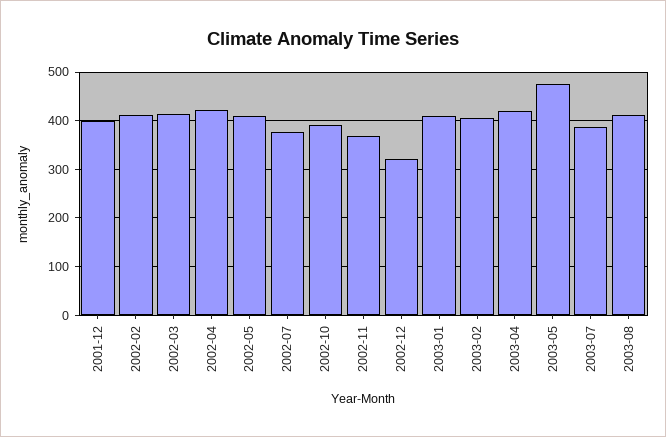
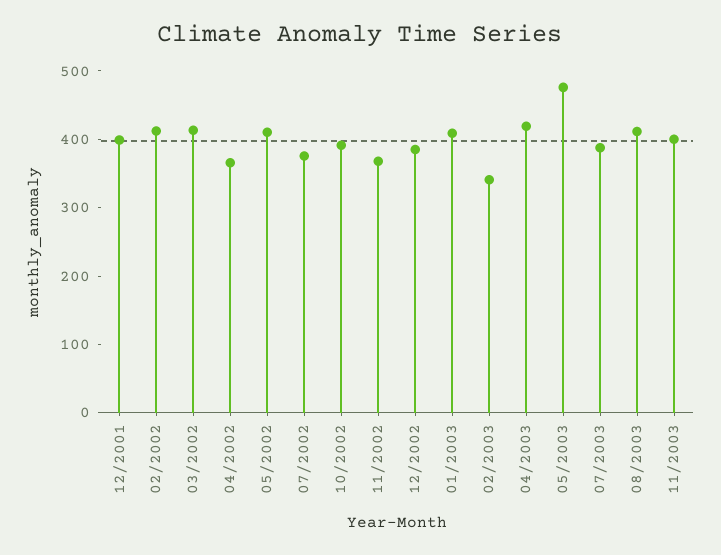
2002-04: 420 -> 360
2002-12: 320 -> 380
2003-02: 400 -> 340
11/2003: none -> 400

